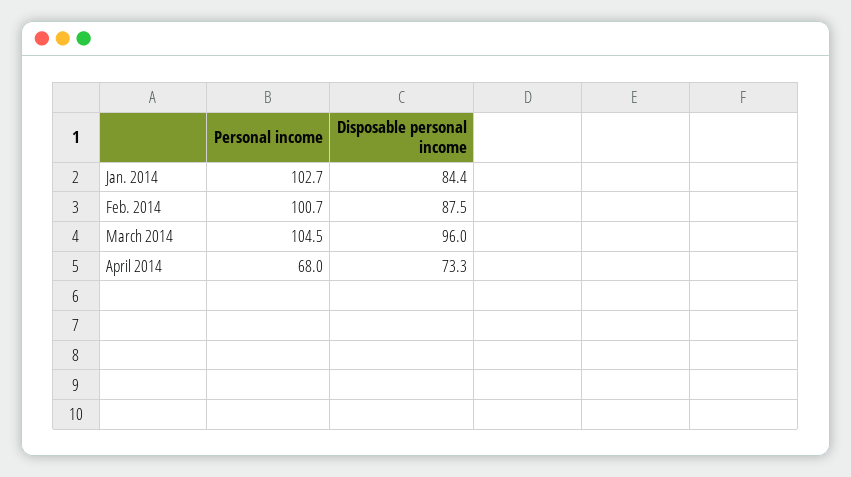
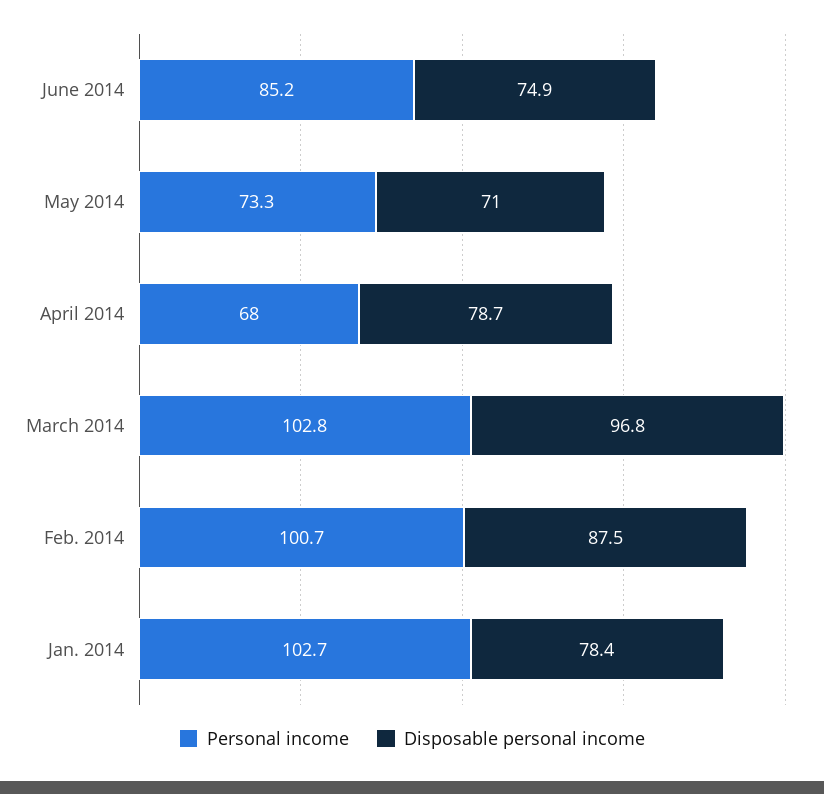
Disposable personal income, Jan. 2014: 84.4 -> 78.4
Personal income, March 2014: 104.5 -> 102.8
Disposable personal income, March 2014: 96 -> 96.8
Disposable personal income, April 2014: 73.3 -> 78.7
Personal income, June 2014: none -> 85.2
Disposable personal income, June 2014: none -> 74.9
Personal income, May 2014: none -> 73.3
Disposable personal income, May 2014: none -> 71

